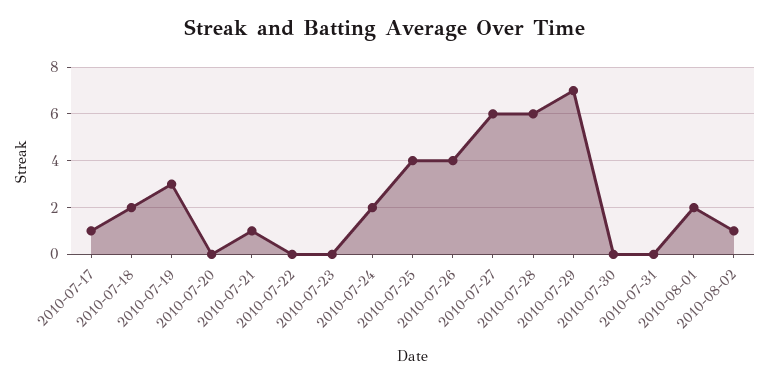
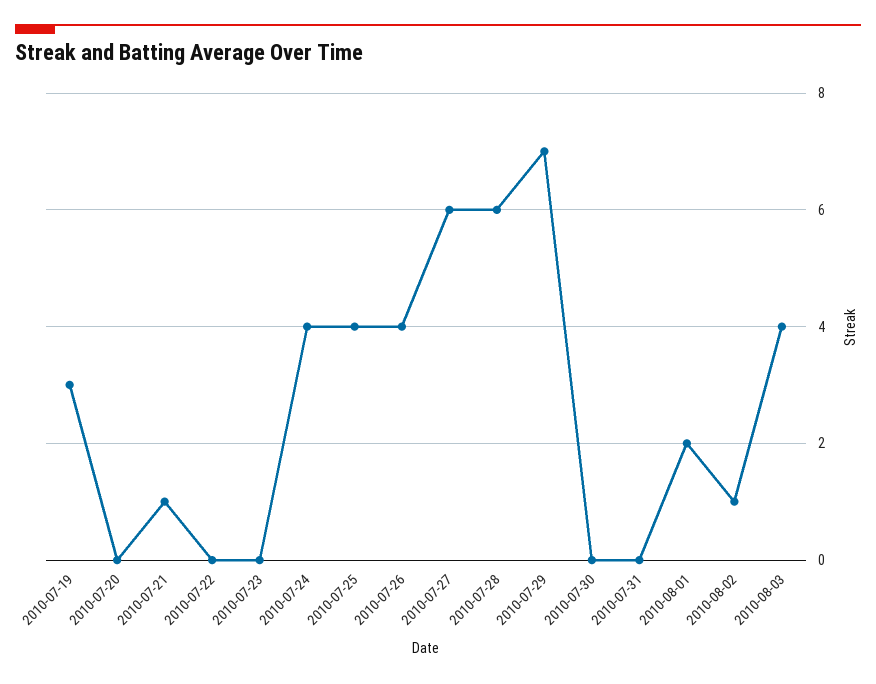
2010-07-17: 1 -> none
2010-07-18: 2 -> none
2010-07-24: 2 -> 4
2010-08-03: none -> 4

